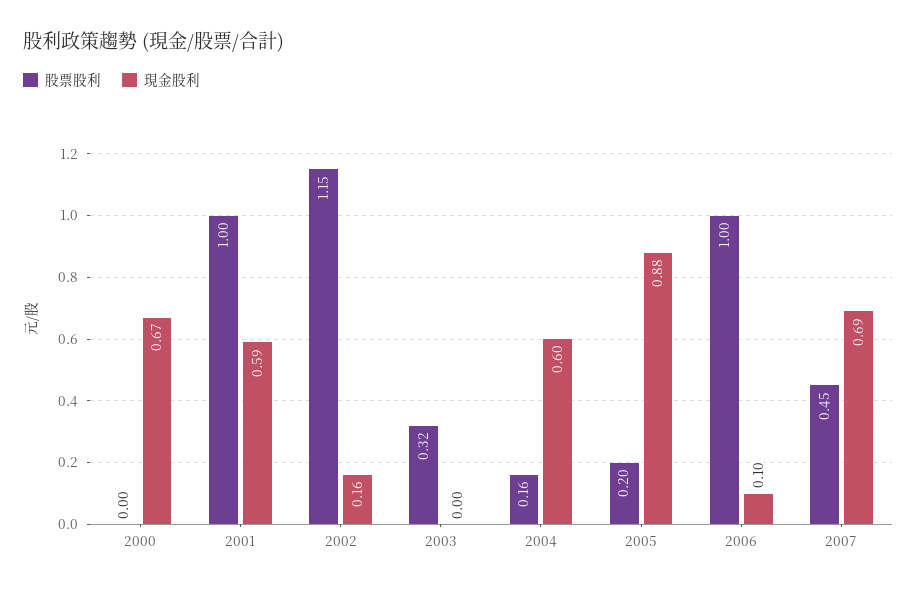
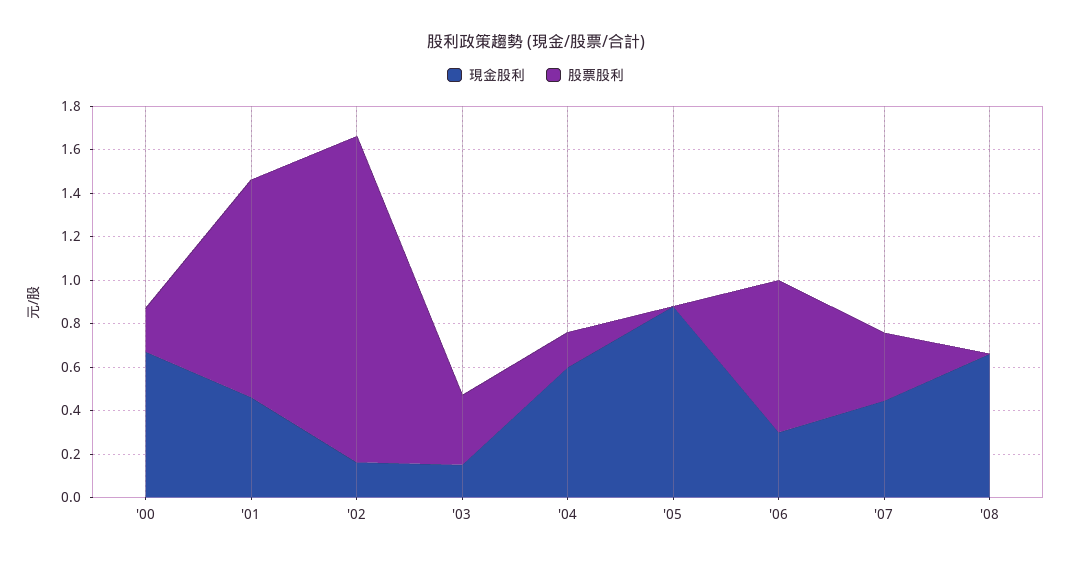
股票股利, 2000: 0 -> 0.2
現金股利, 2001: 0.59 -> 0.45
股票股利, 2002: 1.15 -> 1.5
現金股利, 2003: 0 -> 0.15
股票股利, 2005: 0.2 -> 0
股票股利, 2006: 1 -> 0.7
現金股利, 2006: 0.1 -> 0.3
股票股利, 2007: 0.45 -> 0.3
現金股利, 2007: 0.69 -> 0.45
現金股利, '08: none -> 0.65
股票股利, '08: none -> 0

